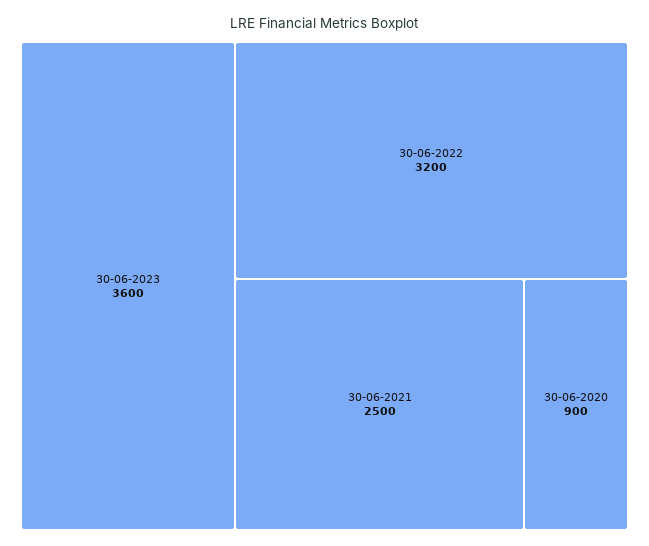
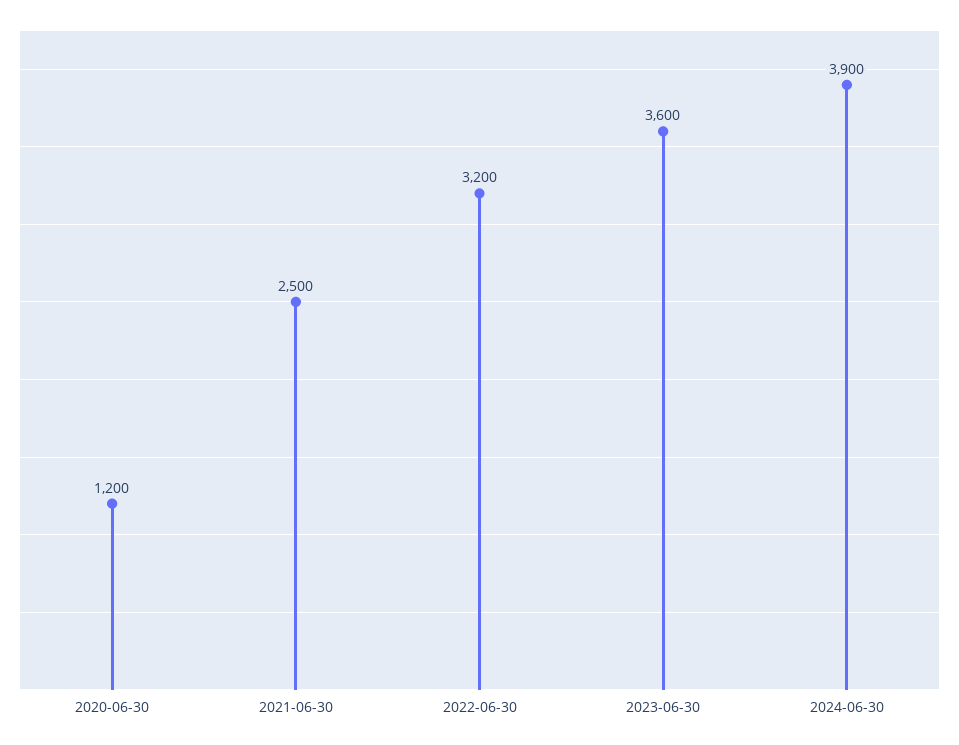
30-06-2020: 900 -> 1200
2024-06-30: none -> 3900

